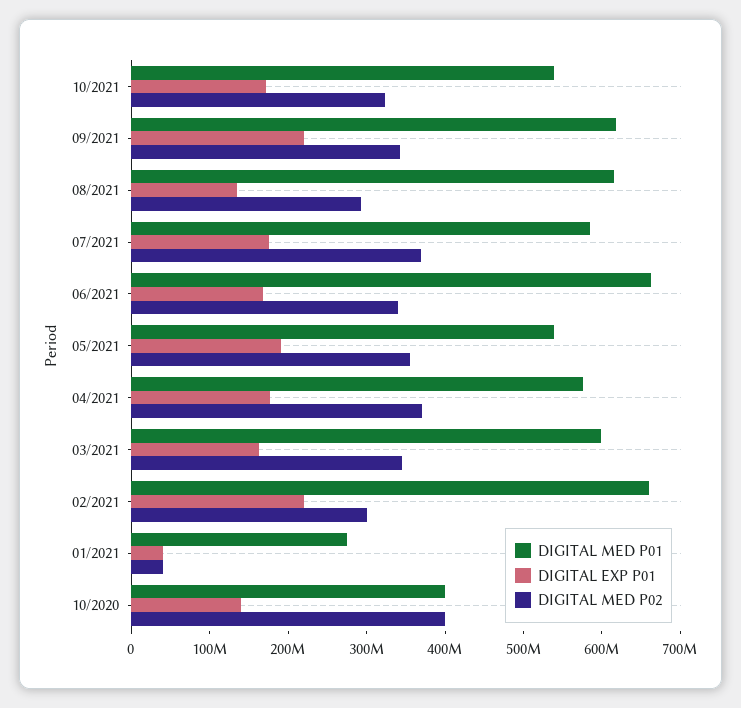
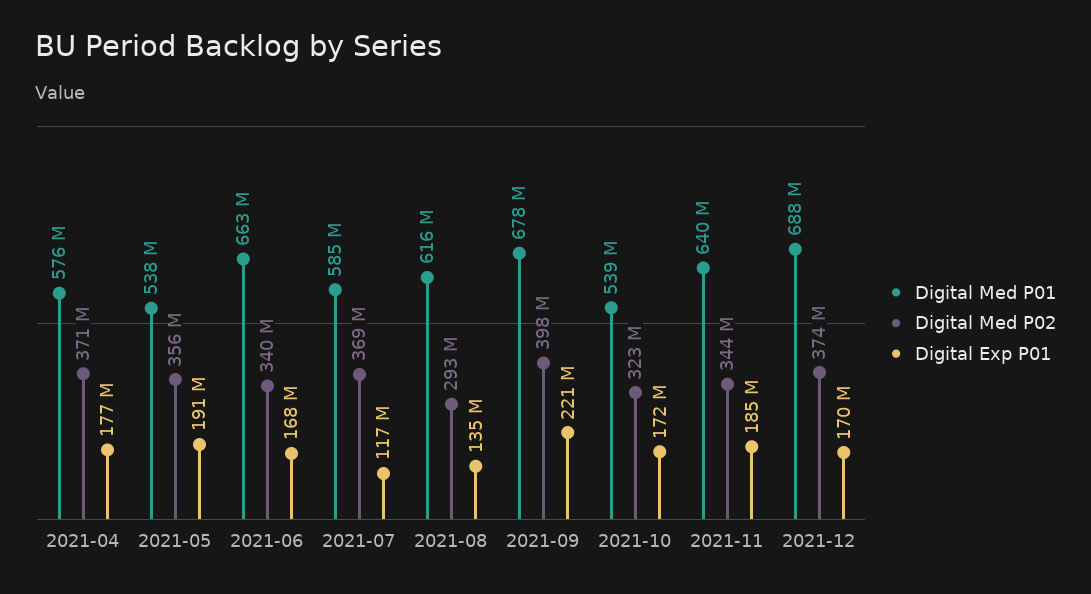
DIGITAL MED P01, 09/2021: 620000000 -> 678000000
DIGITAL MED P02, 09/2021: 340000000 -> 398000000
DIGITAL EXP P01, 07/2021: 180000000 -> 117000000
DIGITAL MED P01, 03/2021: 600000000 -> none
DIGITAL EXP P01, 03/2021: 160000000 -> none
DIGITAL MED P02, 03/2021: 340000000 -> none
DIGITAL MED P01, 02/2021: 660000000 -> none
DIGITAL EXP P01, 02/2021: 220000000 -> none
DIGITAL MED P02, 02/2021: 300000000 -> none
DIGITAL MED P01, 01/2021: 280000000 -> none
DIGITAL EXP P01, 01/2021: 40000000 -> none
DIGITAL MED P02, 01/2021: 40000000 -> none
DIGITAL MED P01, 10/2020: 400000000 -> none
DIGITAL EXP P01, 10/2020: 140000000 -> none
DIGITAL MED P02, 10/2020: 400000000 -> none
DIGITAL MED P01, 2021-11: none -> 640000000
DIGITAL MED P02, 2021-11: none -> 344000000
DIGITAL EXP P01, 2021-11: none -> 185000000
DIGITAL MED P01, 2021-12: none -> 688000000
DIGITAL MED P02, 2021-12: none -> 374000000
DIGITAL EXP P01, 2021-12: none -> 170000000

